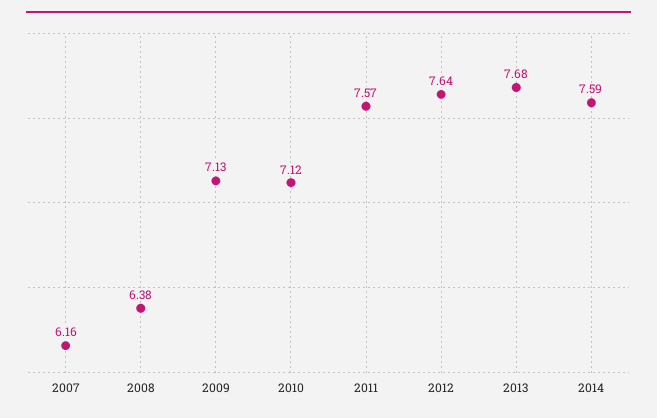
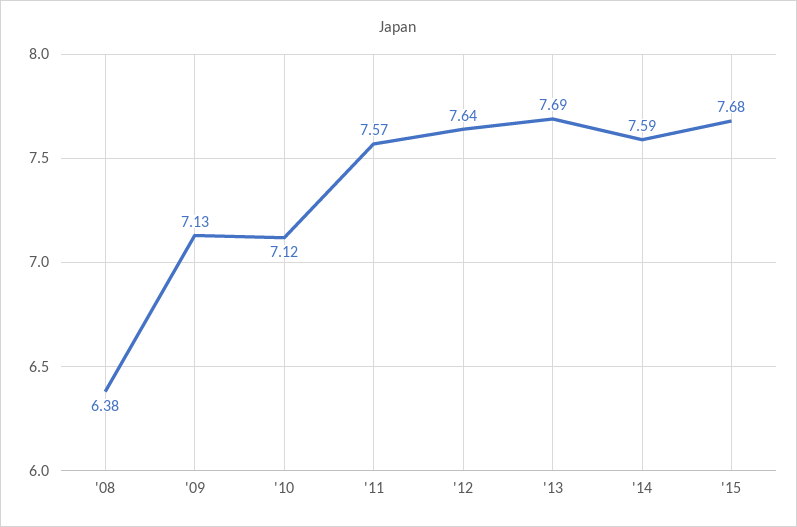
2007: 6.16 -> none
2013: 7.68 -> 7.69
'15: none -> 7.68

